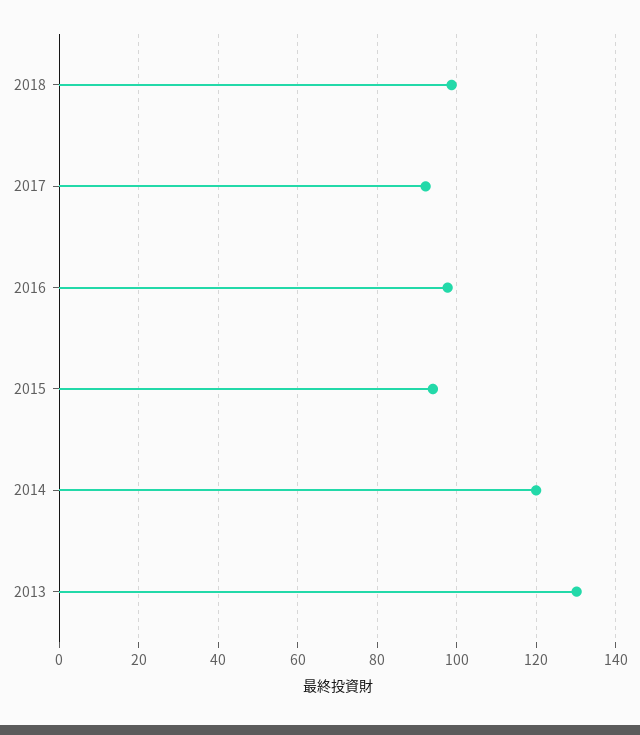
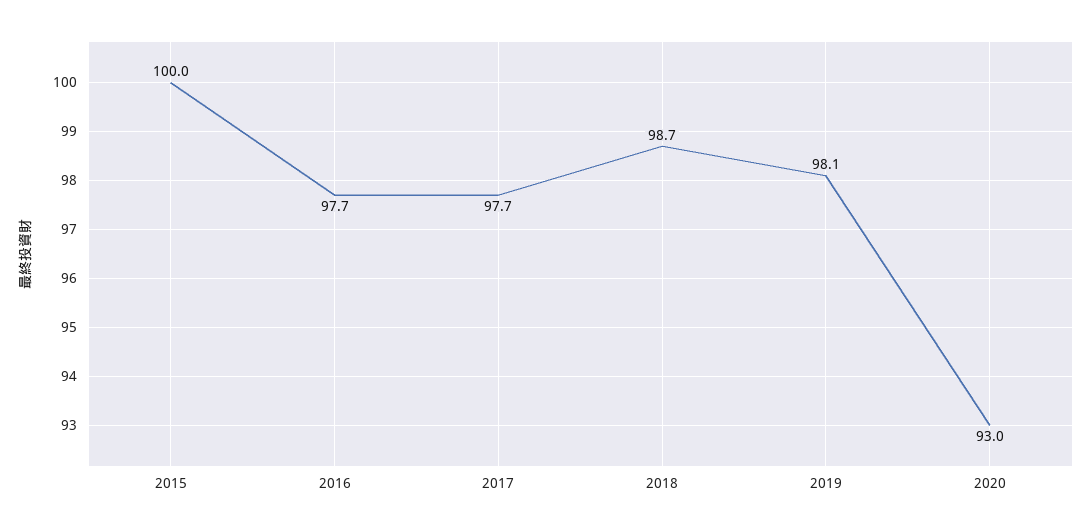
2017: 92 -> 97.7
2015: 94 -> 100
2014: 120 -> none
2013: 130 -> none
2019: none -> 98.1
2020: none -> 93

